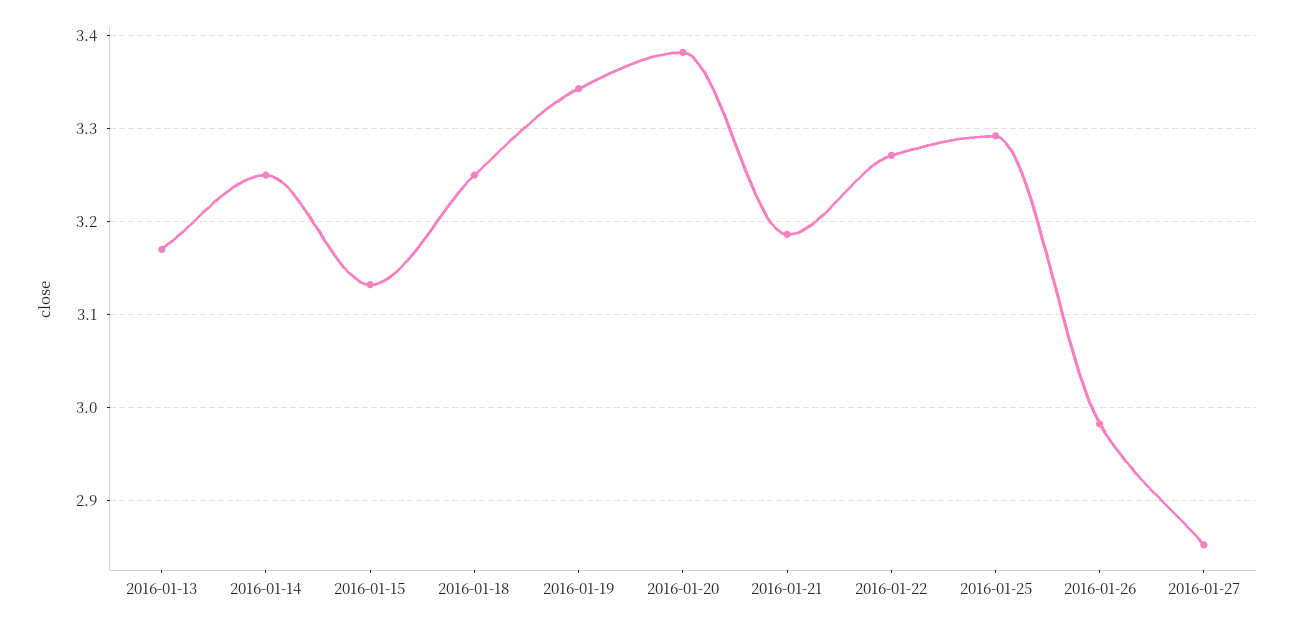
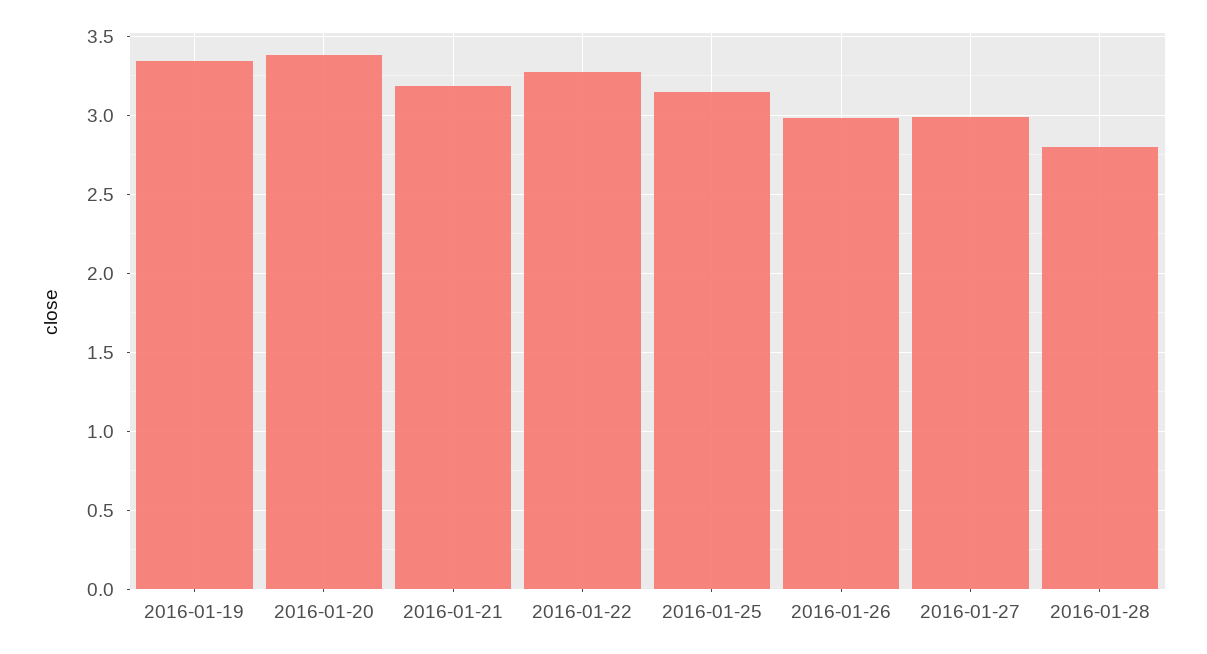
2016-01-13: 3.17 -> none
2016-01-14: 3.25 -> none
2016-01-15: 3.13 -> none
2016-01-18: 3.25 -> none
2016-01-25: 3.29 -> 3.15
2016-01-27: 2.85 -> 3
2016-01-28: none -> 2.8

